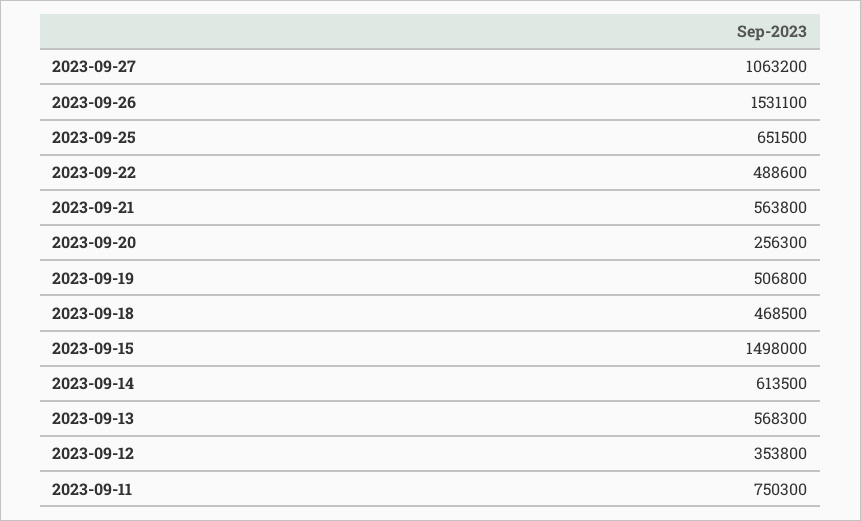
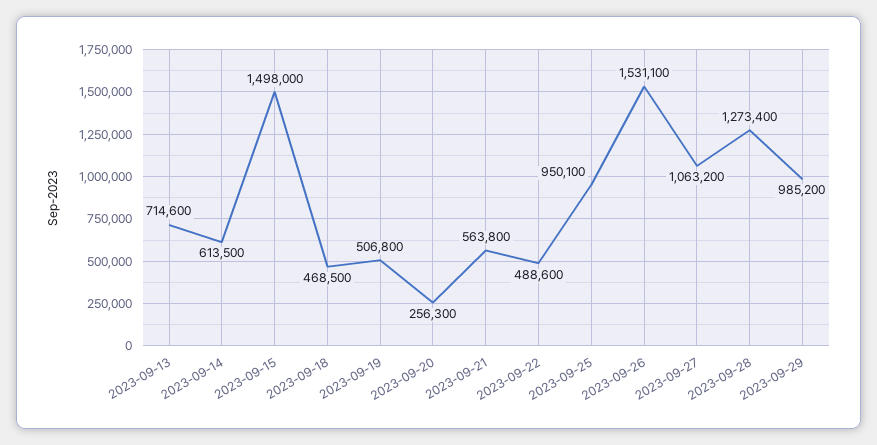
2023-09-25: 651500 -> 950100
2023-09-13: 568300 -> 714600
2023-09-12: 353800 -> none
2023-09-11: 750300 -> none
2023-09-28: none -> 1273400
2023-09-29: none -> 985200

